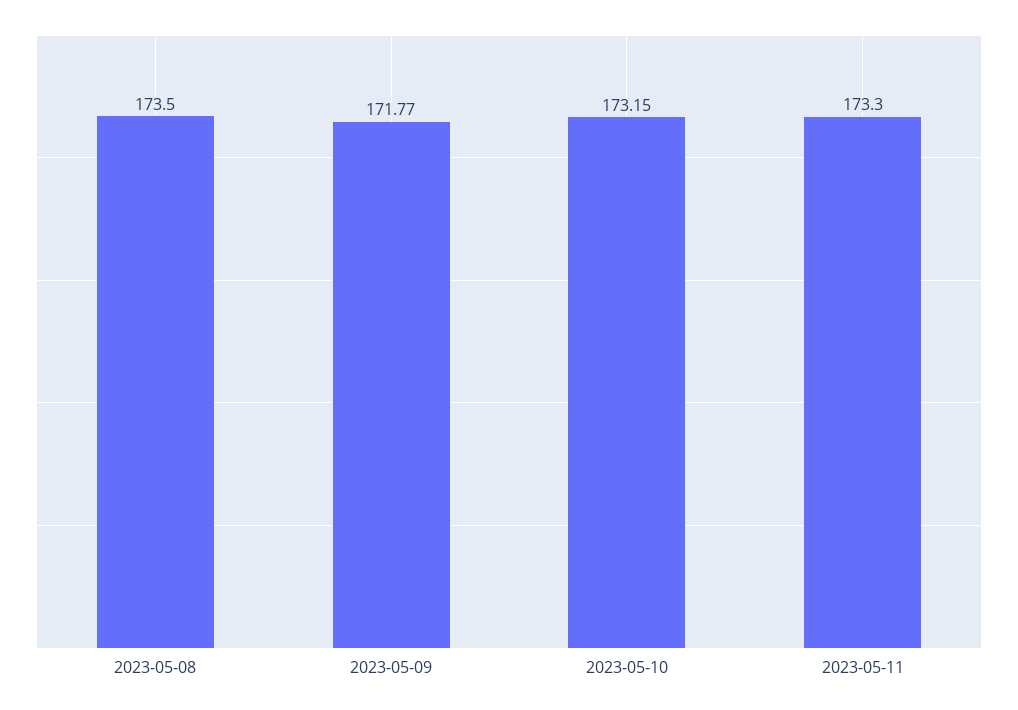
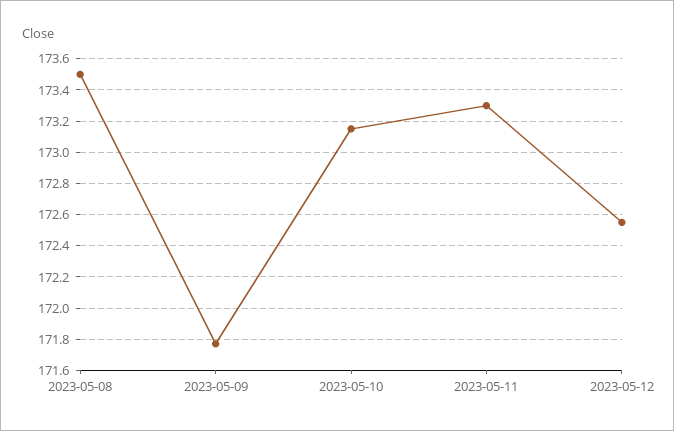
2023-05-12: none -> 172.55

